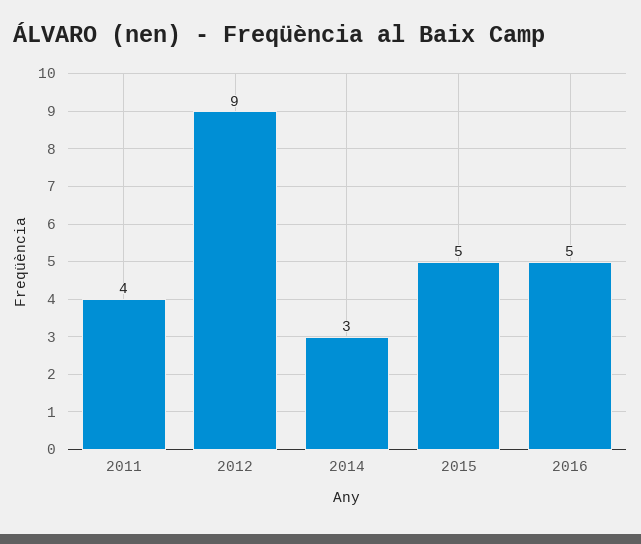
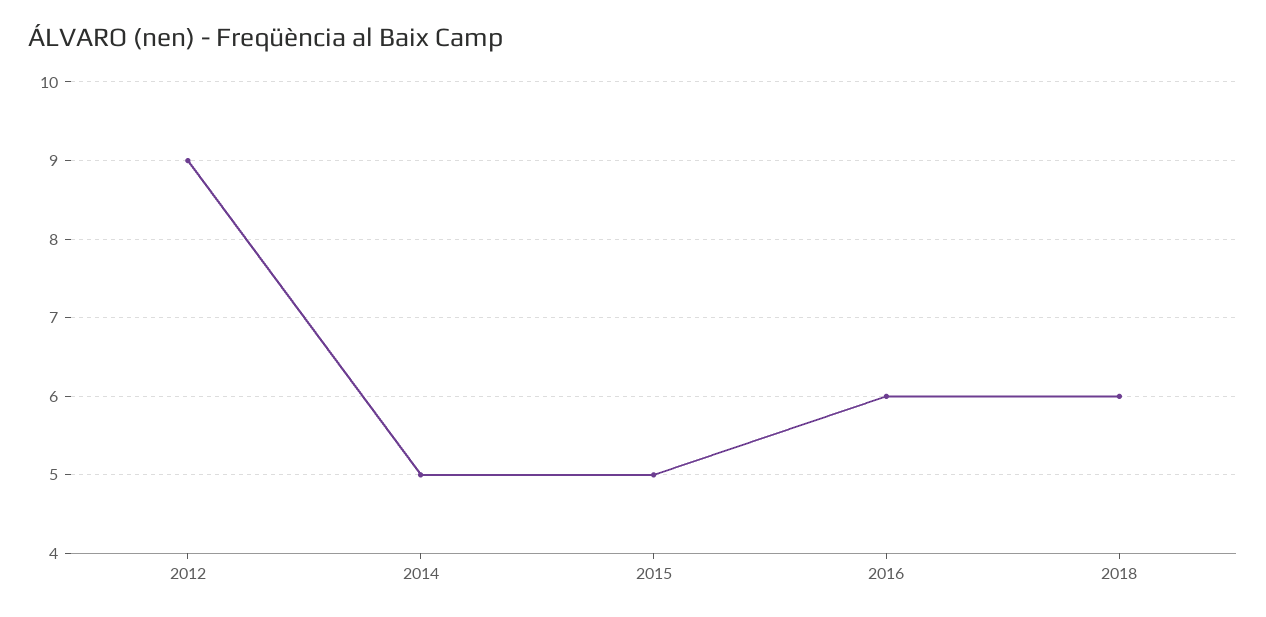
2011: 4 -> none
2014: 3 -> 5
2016: 5 -> 6
2018: none -> 6

